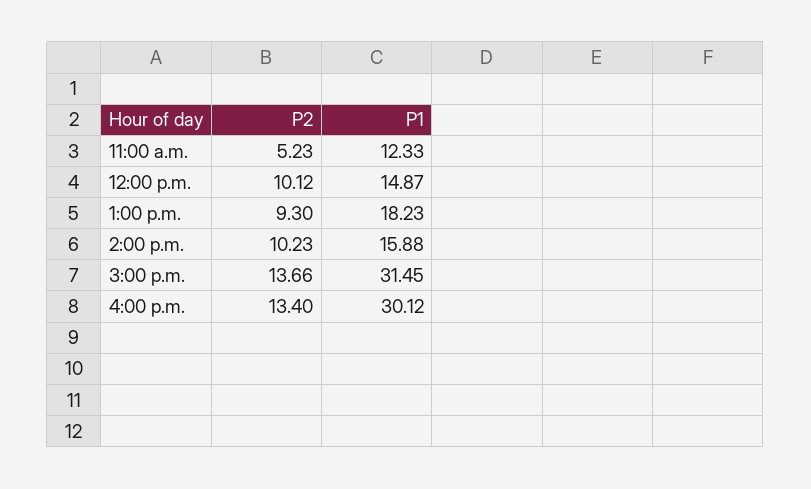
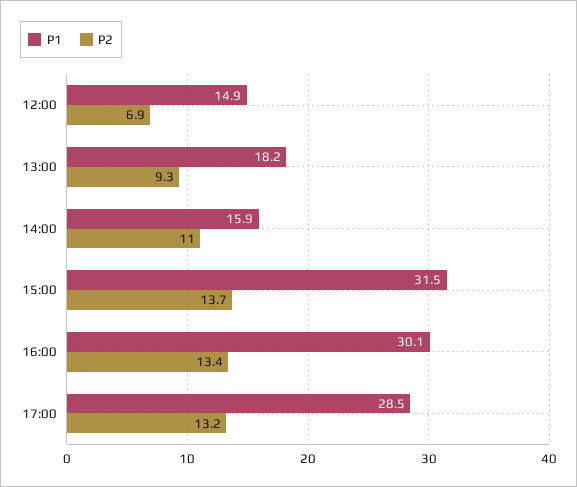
P2, 11:00 a.m.: 5.23 -> none
P1, 11:00 a.m.: 12.33 -> none
P2, 12:00 p.m.: 10.12 -> 6.9
P2, 2:00 p.m.: 10.23 -> 11
P1, 17:00: none -> 28.5
P2, 17:00: none -> 13.2

